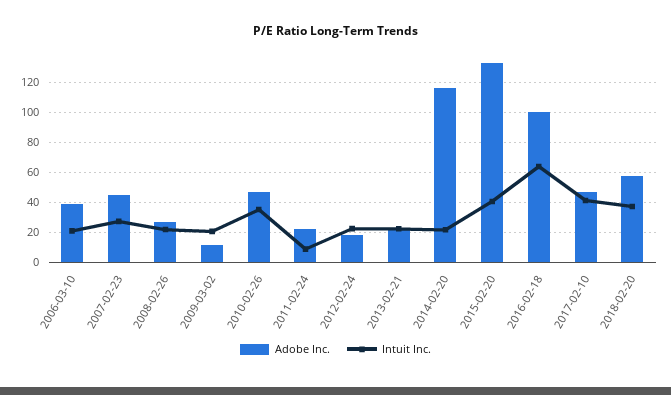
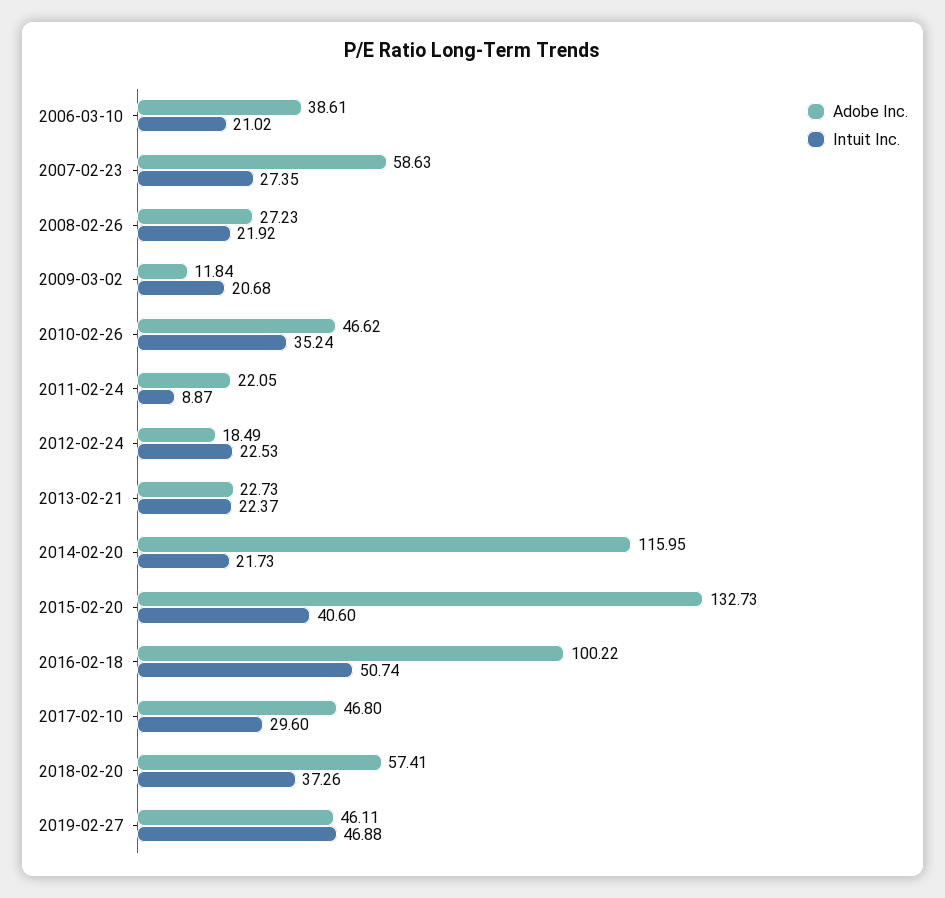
Adobe Inc., 2007-02-23: 45 -> 58.63
Intuit Inc., 2016-02-18: 65 -> 50.74
Intuit Inc., 2017-02-10: 40 -> 29.6
Adobe Inc., 2019-02-27: none -> 46.11
Intuit Inc., 2019-02-27: none -> 46.88

